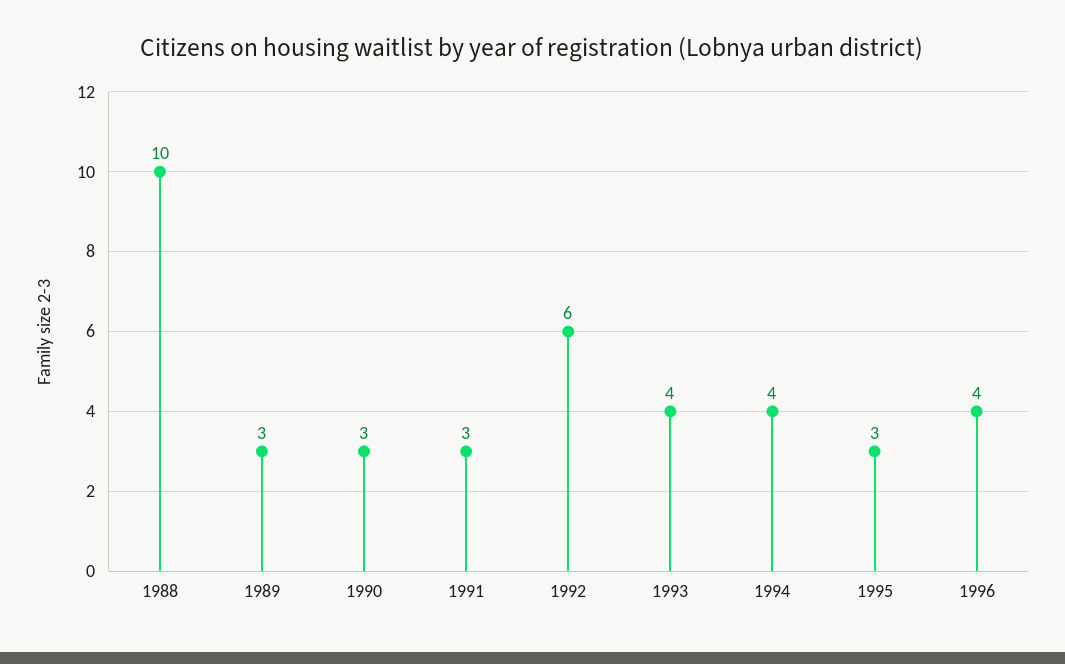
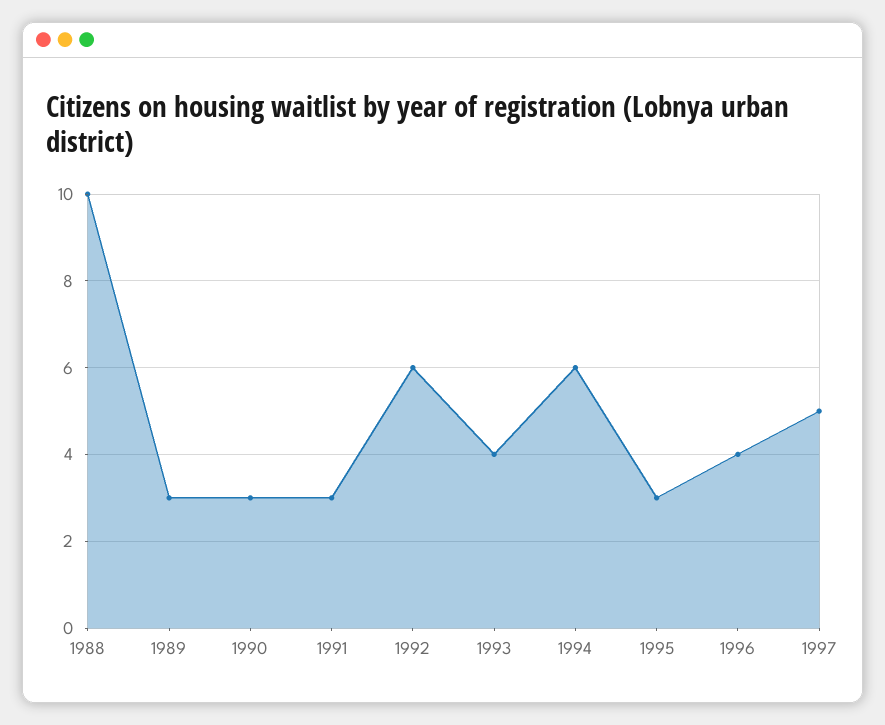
1994: 4 -> 6
1997: none -> 5

